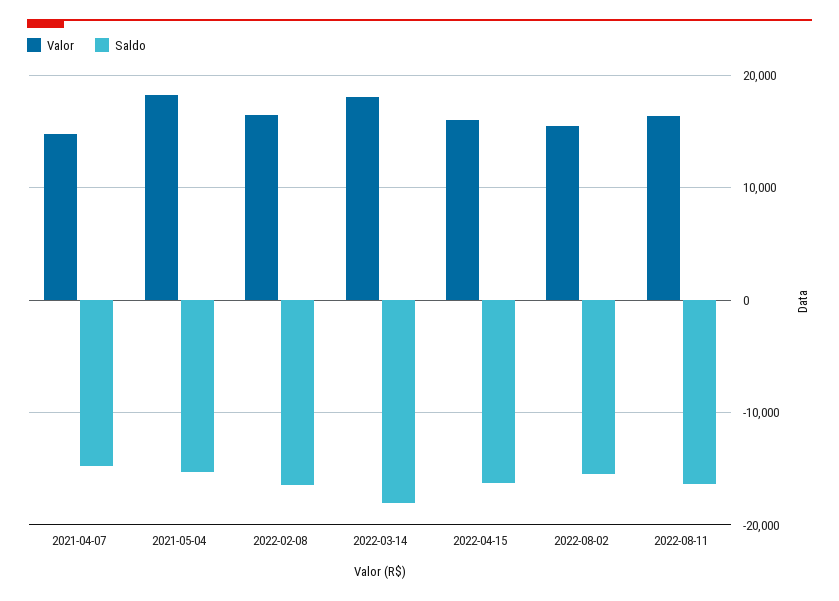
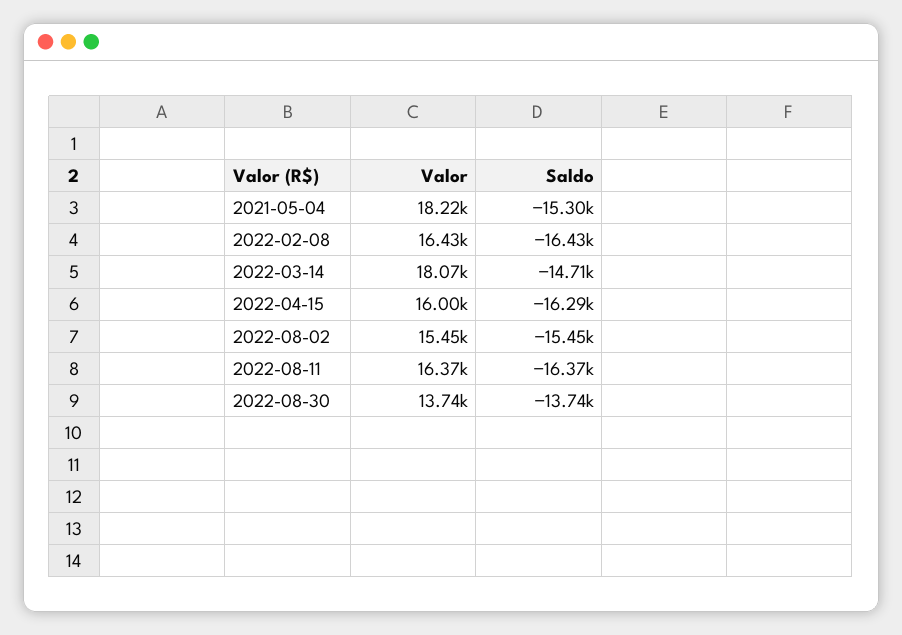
Valor, 2021-04-07: 15000 -> none
Saldo, 2021-04-07: -15000 -> none
Saldo, 2022-03-14: -18000 -> -14710
Valor, 2022-08-30: none -> 13740
Saldo, 2022-08-30: none -> -13740

